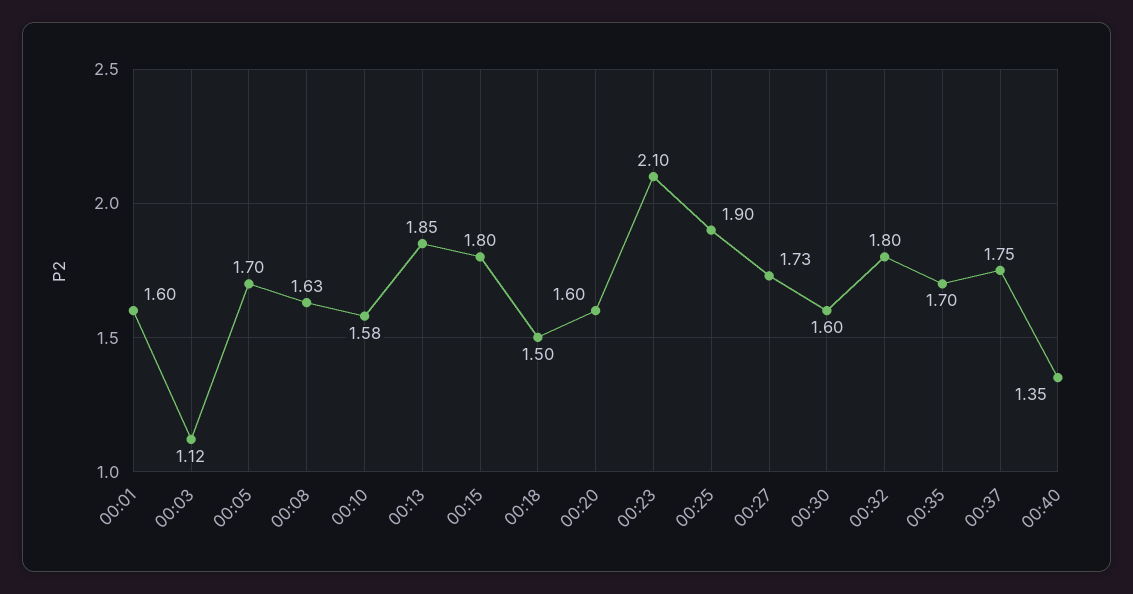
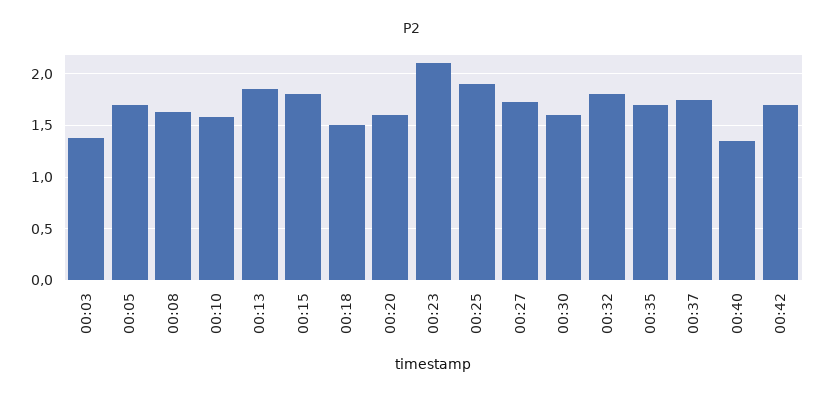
00:01: 1.6 -> none
00:03: 1.12 -> 1.4
00:42: none -> 1.7

